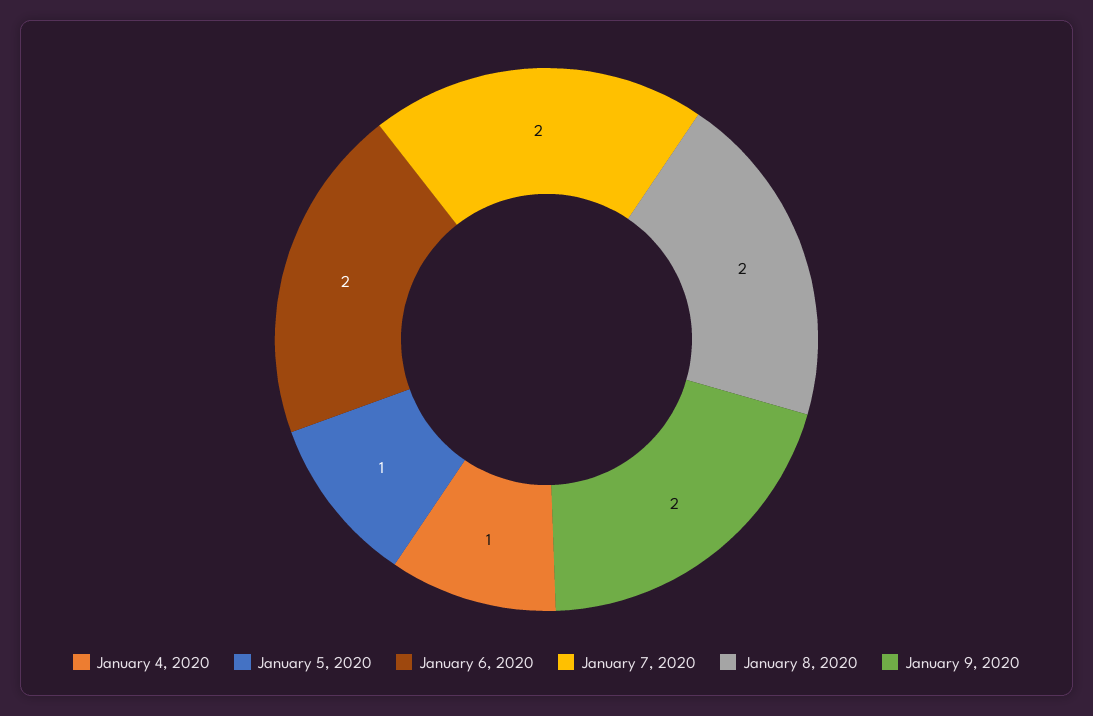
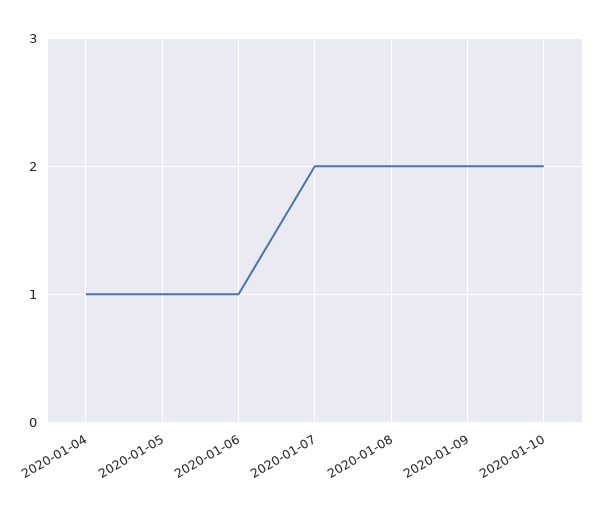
January 6, 2020: 2 -> 1
2020-01-10: none -> 2

